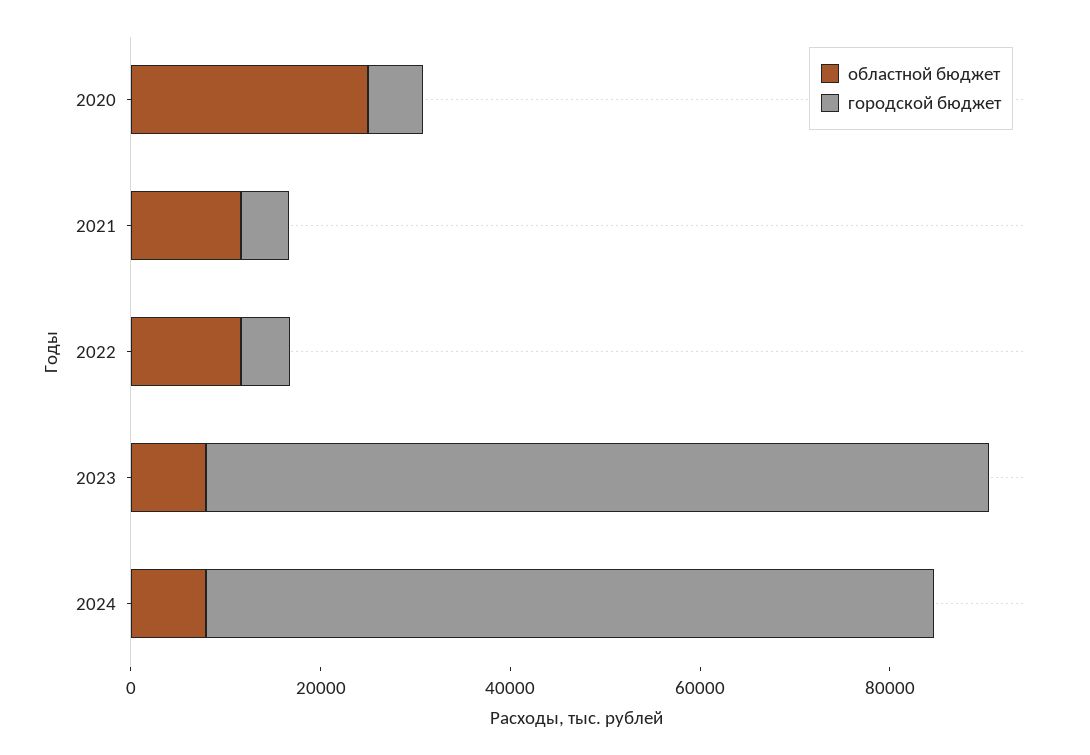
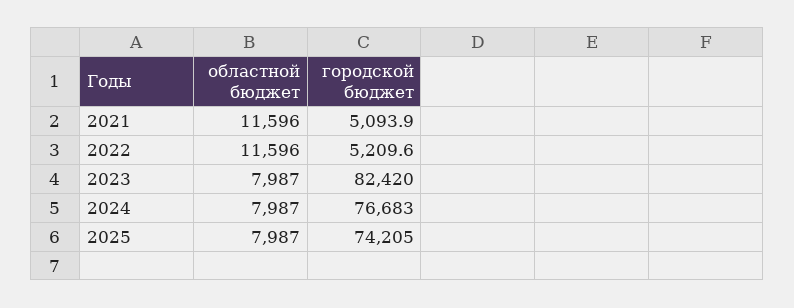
областной бюджет, 2020: 25000 -> none
городской бюджет, 2020: 5000 -> none
областной бюджет, 2025: none -> 7987
городской бюджет, 2025: none -> 74205

